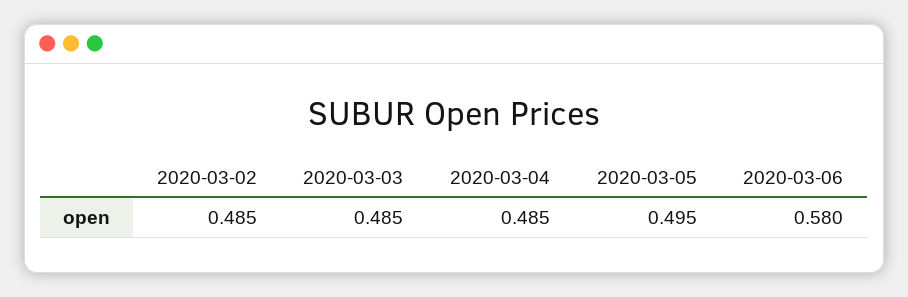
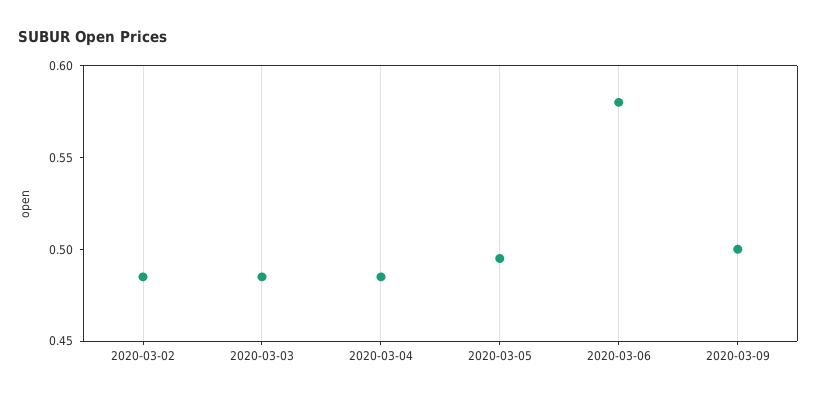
2020-03-09: none -> 0.5

